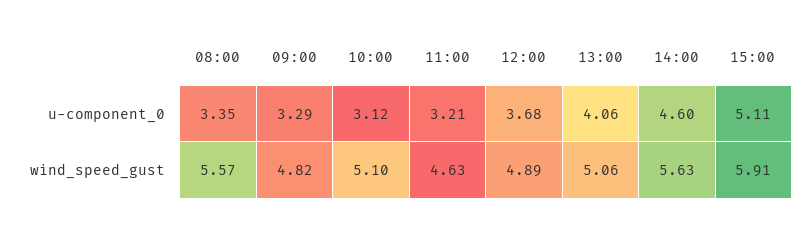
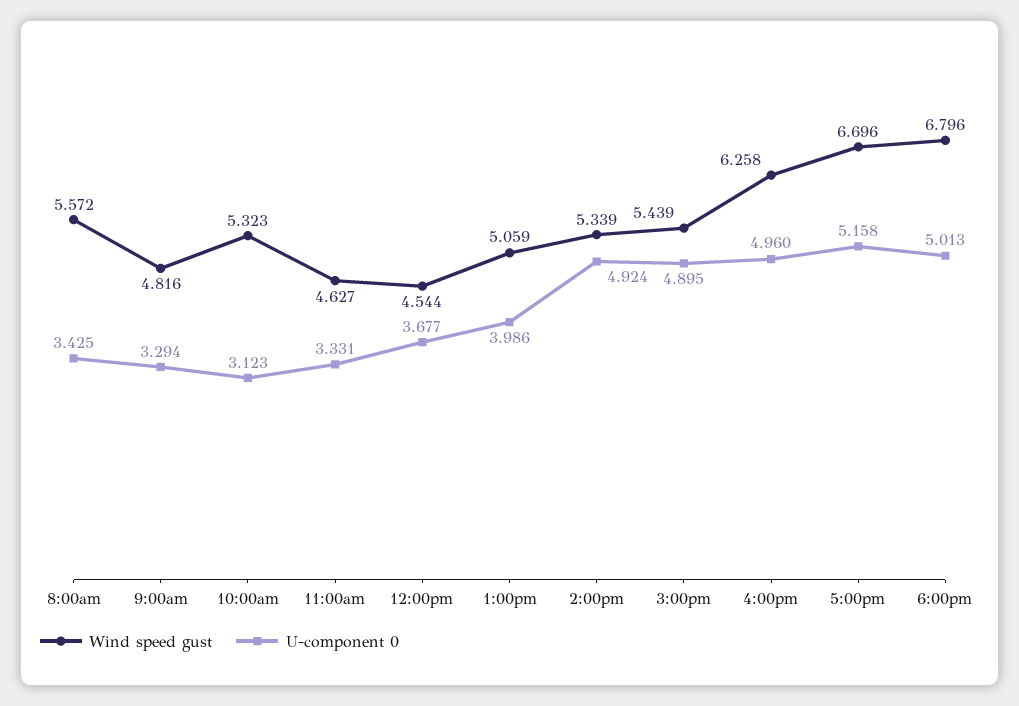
u-component_0, 08:00: 3.35 -> 3.425
u-component_0, 11:00: 3.21 -> 3.331
u-component_0, 13:00: 4.06 -> 3.986
u-component_0, 14:00: 4.6 -> 4.924
u-component_0, 15:00: 5.11 -> 4.895
wind_speed_gust, 10:00: 5.1 -> 5.323
wind_speed_gust, 12:00: 4.89 -> 4.544
wind_speed_gust, 14:00: 5.63 -> 5.339
wind_speed_gust, 15:00: 5.91 -> 5.439
wind_speed_gust, 4:00pm: none -> 6.258
u-component_0, 4:00pm: none -> 4.96
wind_speed_gust, 5:00pm: none -> 6.696
u-component_0, 5:00pm: none -> 5.158
wind_speed_gust, 6:00pm: none -> 6.796
u-component_0, 6:00pm: none -> 5.013

